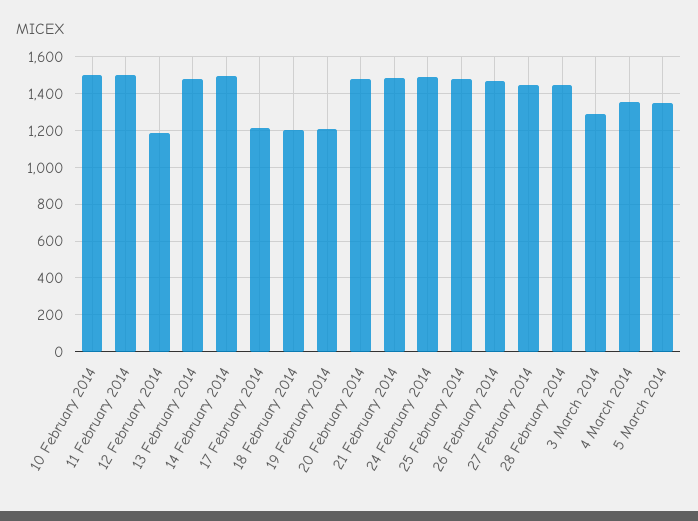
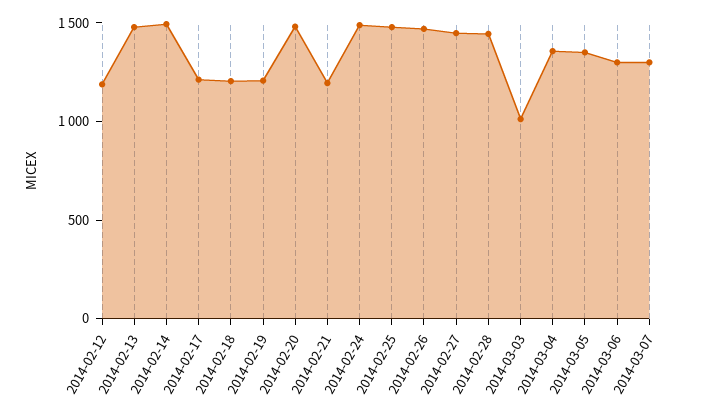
10 February 2014: 1500 -> none
11 February 2014: 1500 -> none
21 February 2014: 1500 -> 1200
3 March 2014: 1300 -> 1000
2014-03-06: none -> 1300
2014-03-07: none -> 1300

